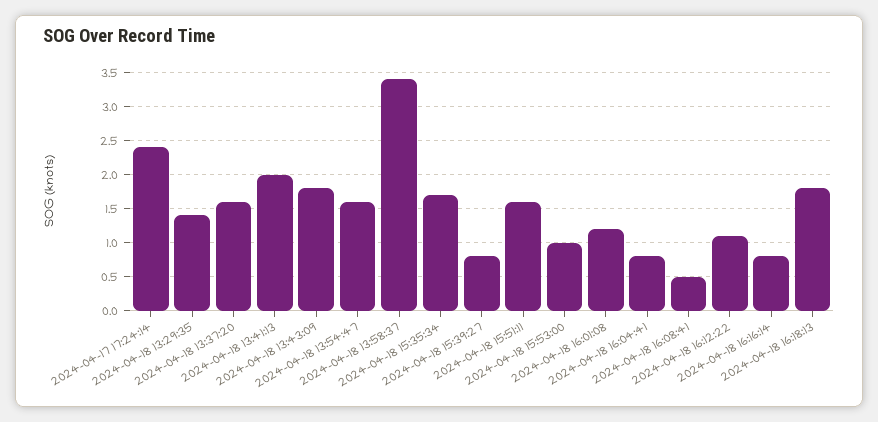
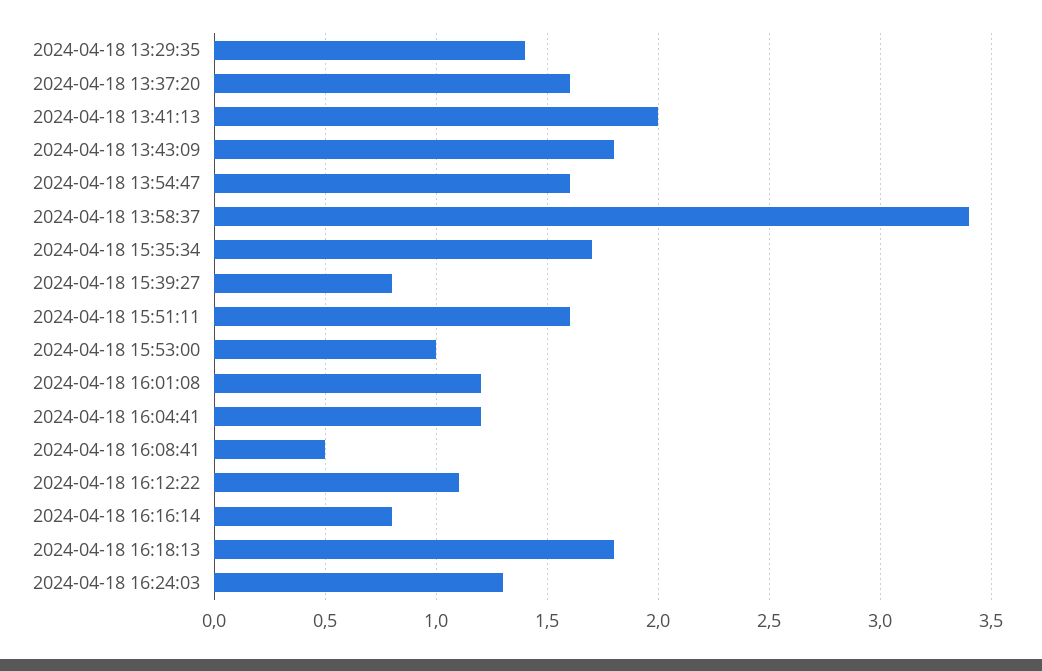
2024-04-17 17:24:14: 2.4 -> none
2024-04-18 16:04:41: 0.8 -> 1.2
2024-04-18 16:24:03: none -> 1.3

